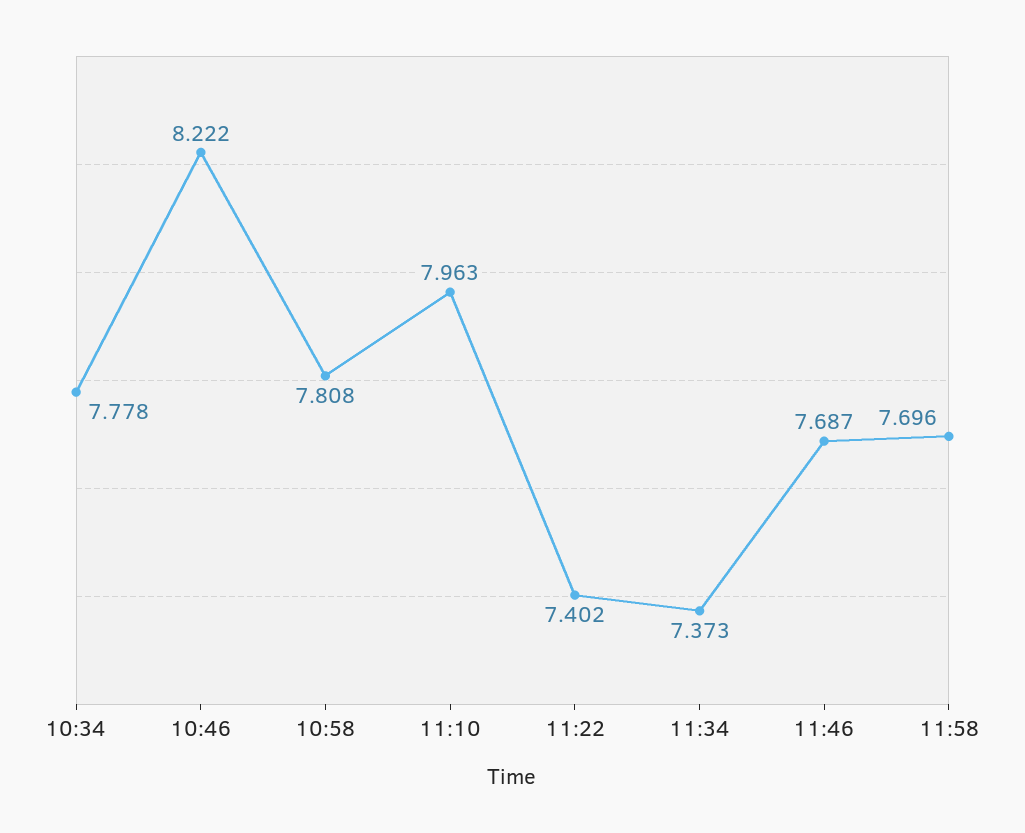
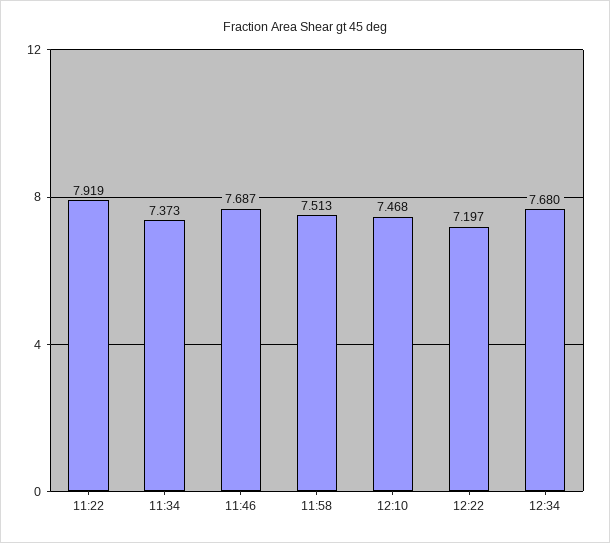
10:34: 7.778 -> none
10:46: 8.222 -> none
10:58: 7.808 -> none
11:10: 7.963 -> none
11:22: 7.402 -> 7.919
11:58: 7.696 -> 7.513
12:10: none -> 7.468
12:22: none -> 7.197
12:34: none -> 7.68

